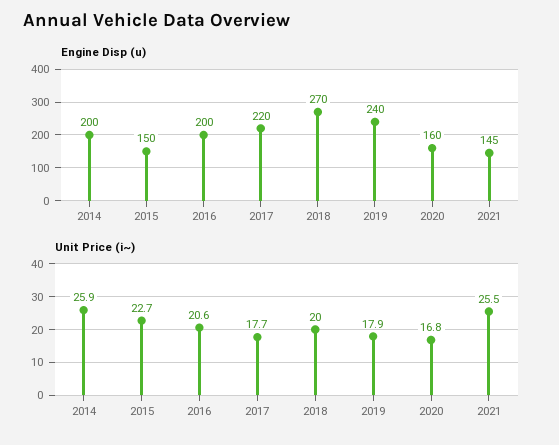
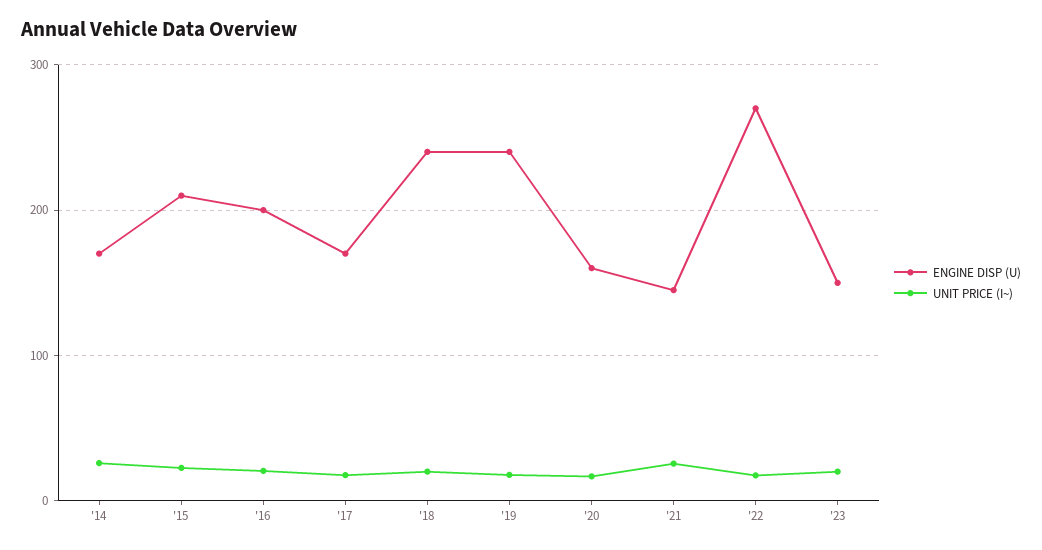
Engine Disp (u), 2014: 200 -> 170
Engine Disp (u), 2015: 150 -> 210
Engine Disp (u), 2017: 220 -> 170
Engine Disp (u), 2018: 270 -> 240
Engine Disp (u), '22: none -> 270
Unit Price (i~), '22: none -> 20
Engine Disp (u), '23: none -> 150
Unit Price (i~), '23: none -> 20

